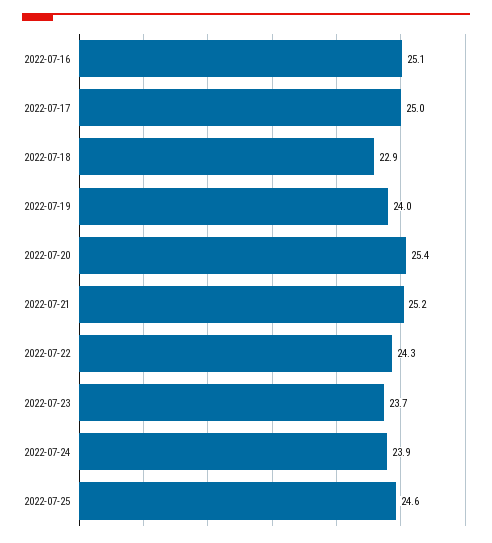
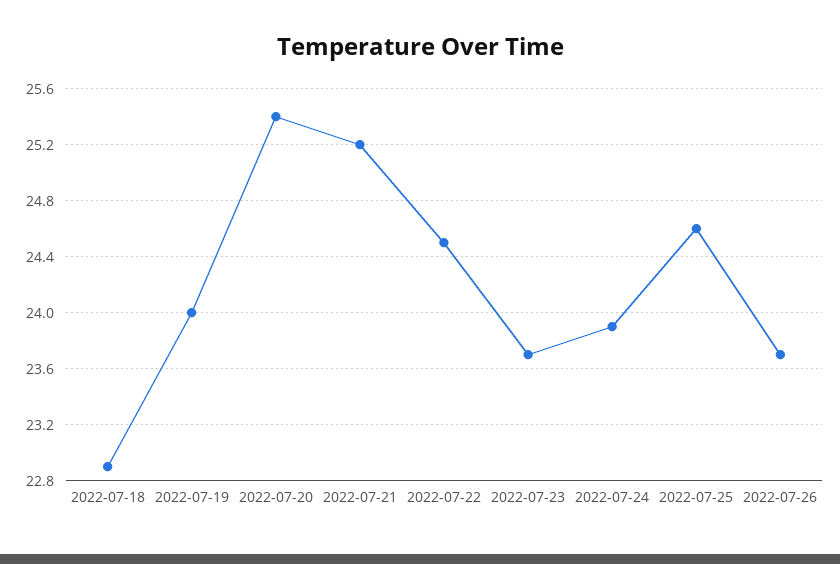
2022-07-16: 25.1 -> none
2022-07-17: 25 -> none
2022-07-22: 24.3 -> 24.5
2022-07-26: none -> 23.7

